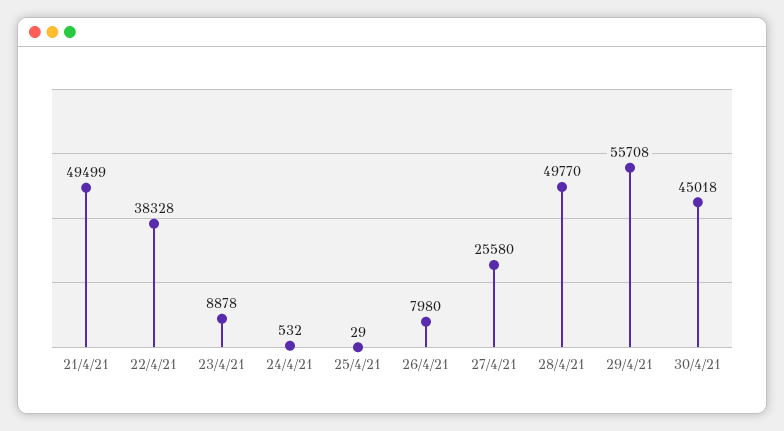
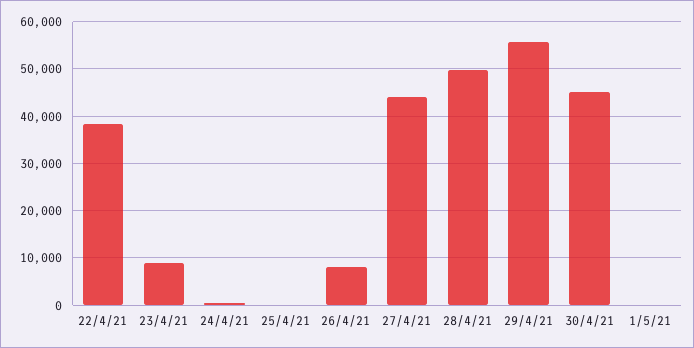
21/4/21: 49499 -> none
27/4/21: 25580 -> 44000
1/5/21: none -> 0

